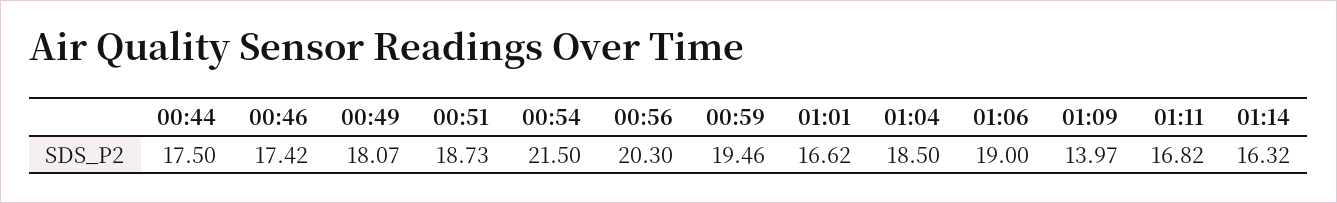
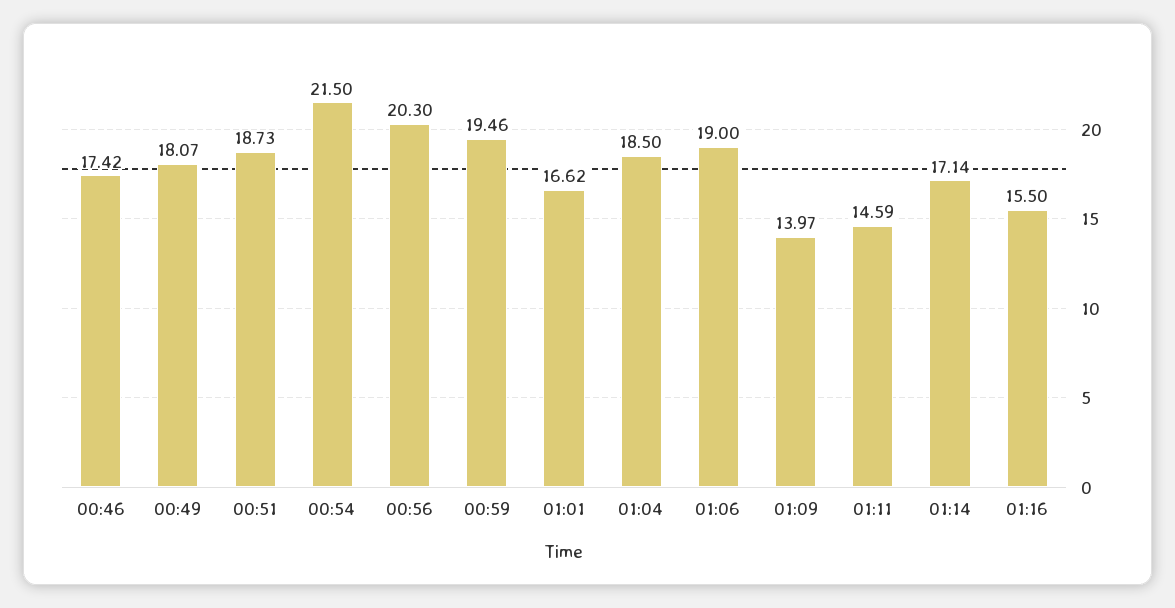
00:44: 17.5 -> none
01:11: 16.82 -> 14.59
01:14: 16.32 -> 17.14
01:16: none -> 15.5

